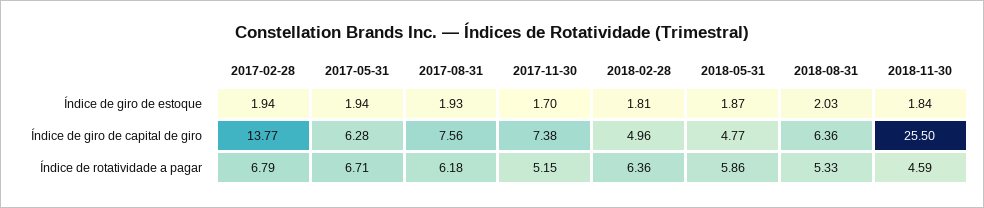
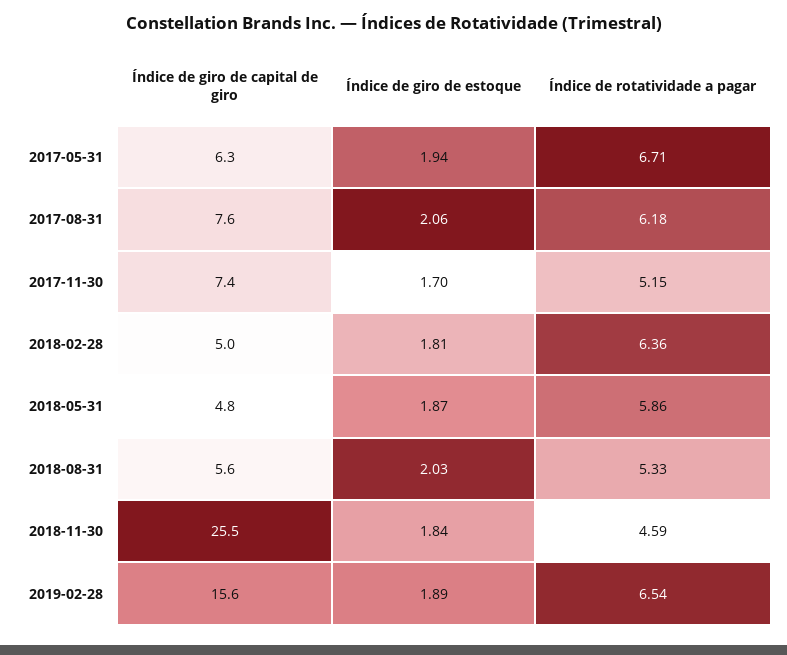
2017-02-28, Índice de giro de estoque: 1.94 -> none
2017-08-31, Índice de giro de estoque: 1.93 -> 2.06
2017-02-28, Índice de giro de capital de giro: 13.77 -> none
2018-08-31, Índice de giro de capital de giro: 6.36 -> 5.6
2017-02-28, Índice de rotatividade a pagar: 6.79 -> none
2019-02-28, Índice de giro de capital de giro: none -> 15.6
2019-02-28, Índice de giro de estoque: none -> 1.89
2019-02-28, Índice de rotatividade a pagar: none -> 6.54

